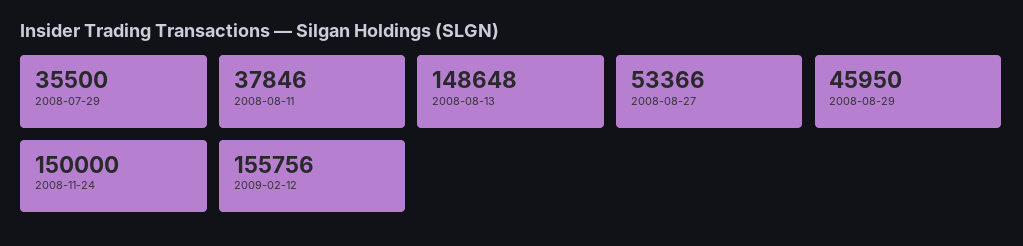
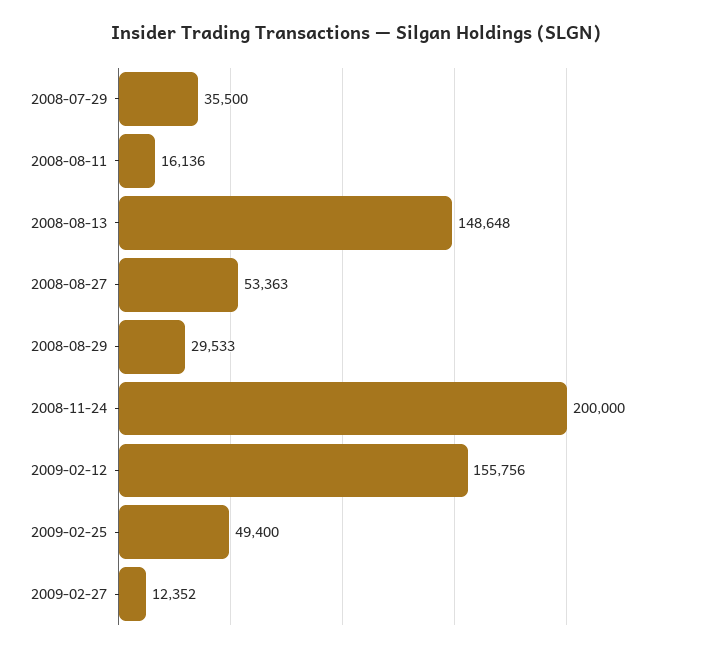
2008-08-11: 37846 -> 16136
2008-08-27: 53366 -> 53363
2008-08-29: 45950 -> 29533
2008-11-24: 150000 -> 200000
2009-02-25: none -> 49400
2009-02-27: none -> 12352

